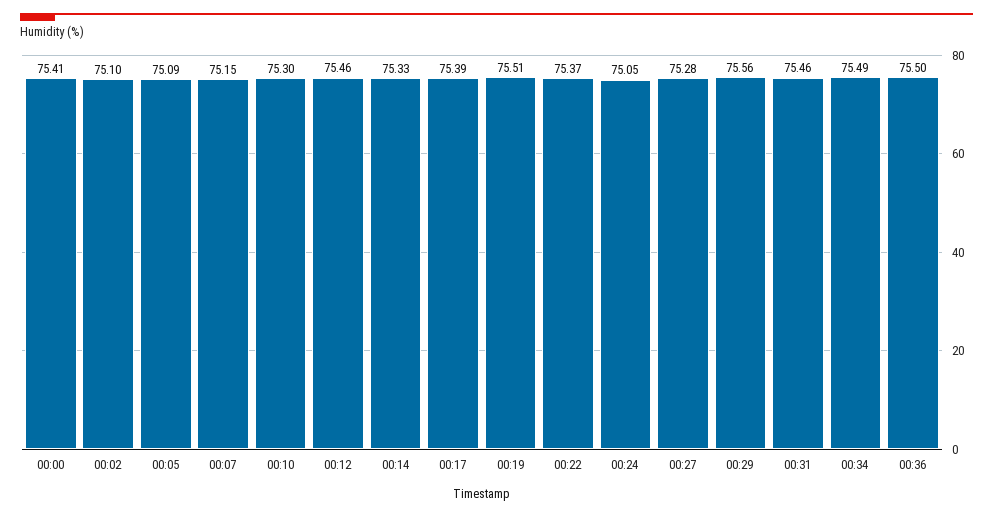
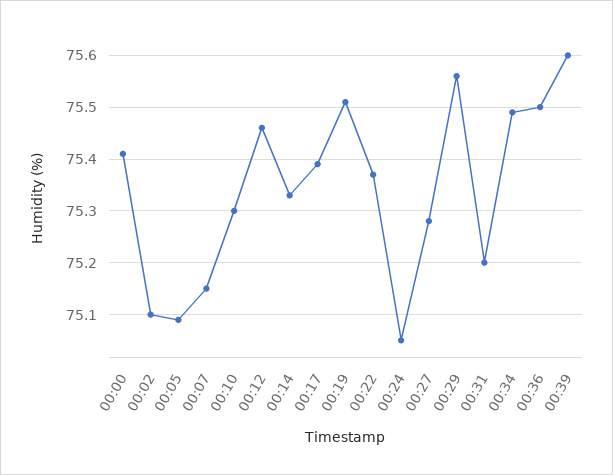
00:31: 75.46 -> 75.2
00:39: none -> 75.6

